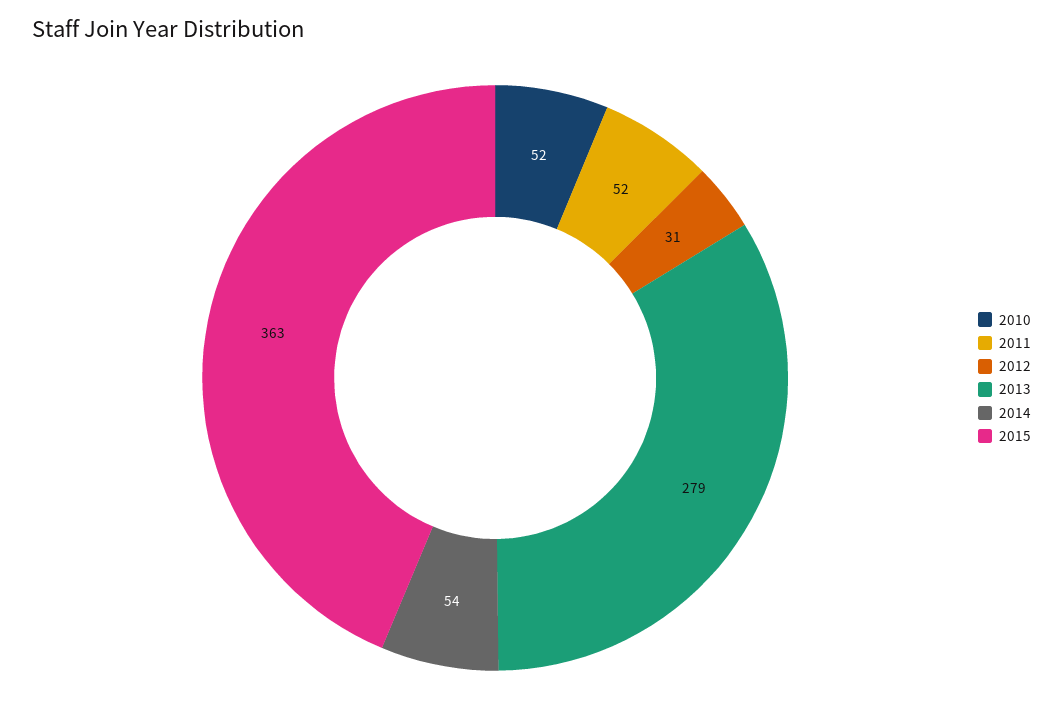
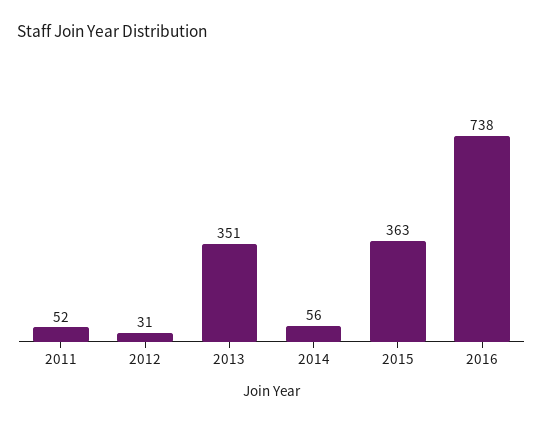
2010: 52 -> none
2013: 279 -> 351
2014: 54 -> 56
2016: none -> 738

